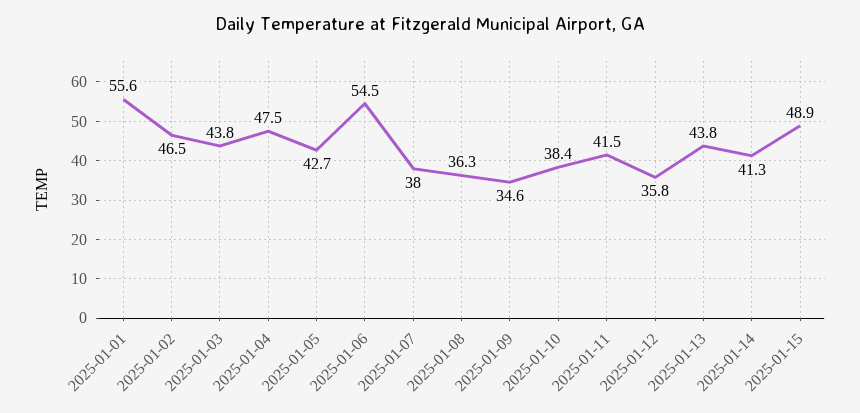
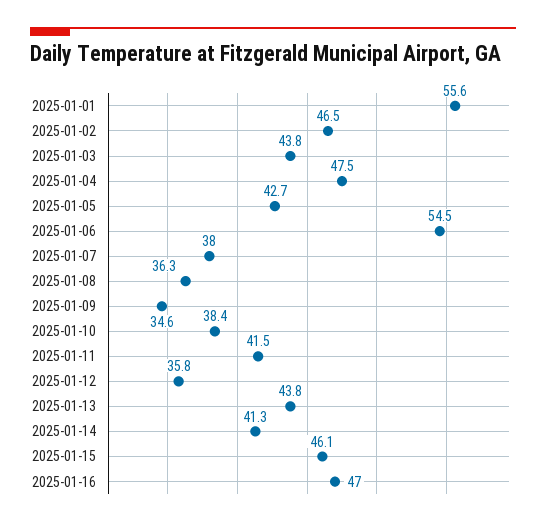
2025-01-15: 48.9 -> 46.1
2025-01-16: none -> 47

